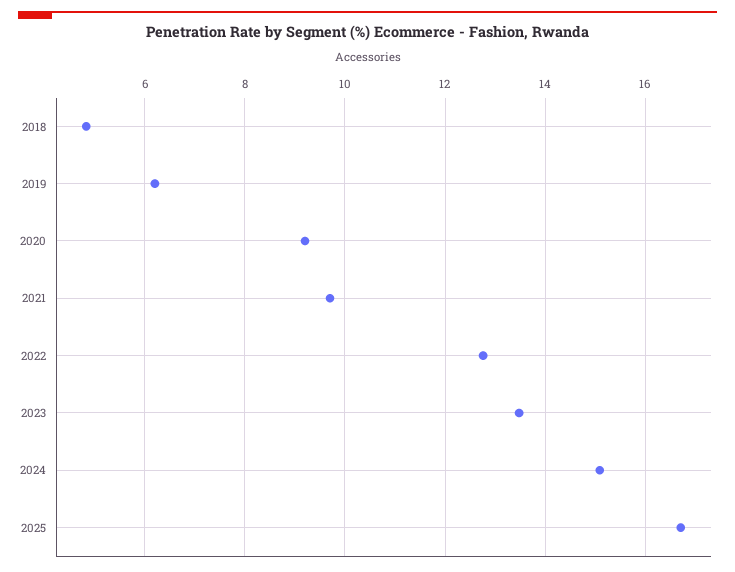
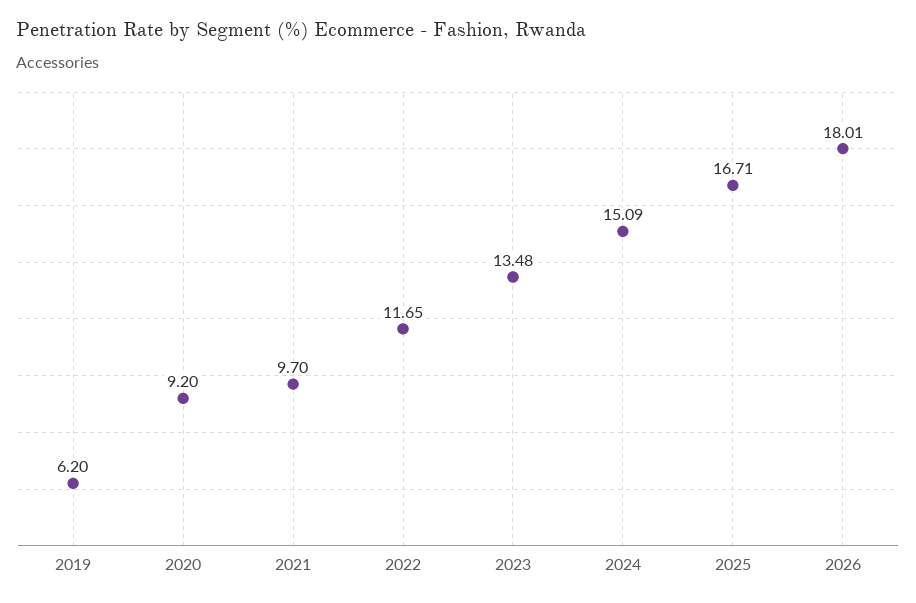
2018: 4.8 -> none
2022: 12.8 -> 11.65
2026: none -> 18.01

